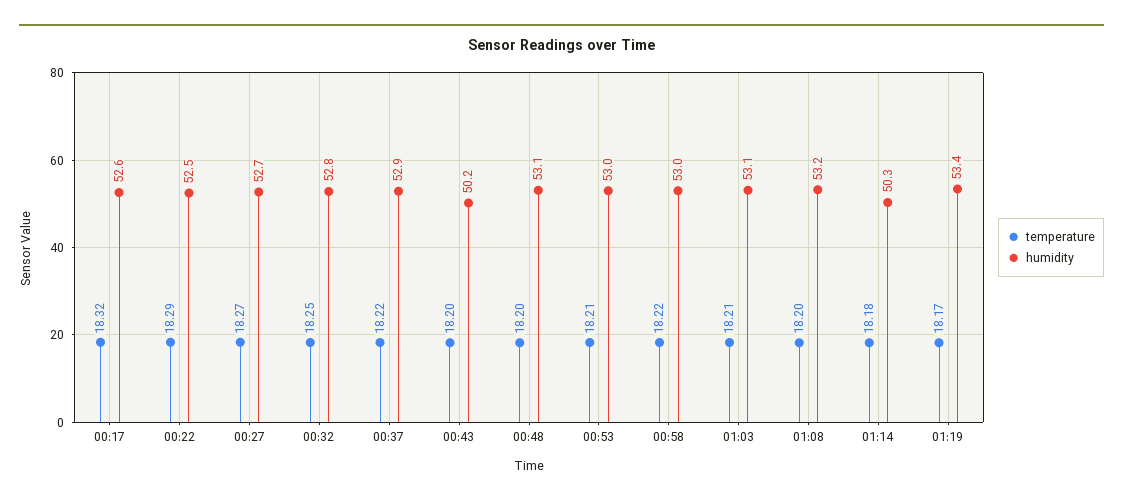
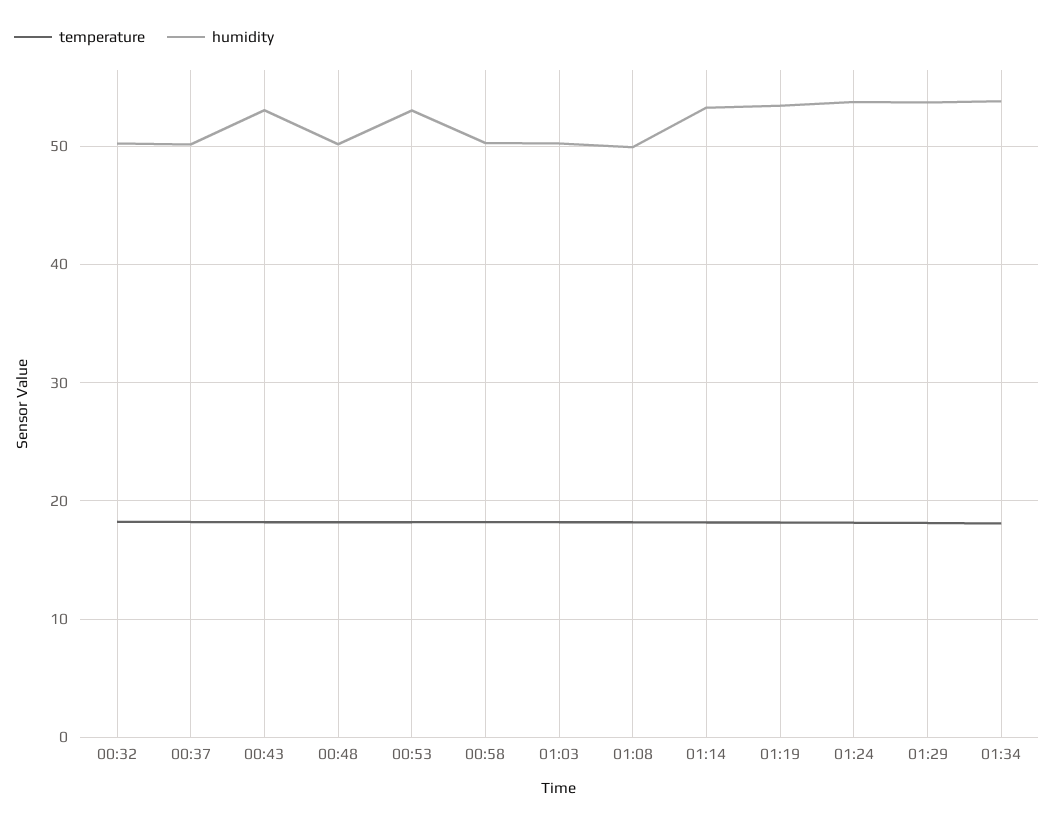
temperature, 00:17: 18.32 -> none
humidity, 00:17: 52.6 -> none
temperature, 00:22: 18.29 -> none
humidity, 00:22: 52.5 -> none
temperature, 00:27: 18.27 -> none
humidity, 00:27: 52.7 -> none
humidity, 00:32: 52.8 -> 50
humidity, 00:37: 52.9 -> 50
humidity, 00:43: 50.2 -> 53
humidity, 00:48: 53.1 -> 50
humidity, 00:58: 53 -> 50
humidity, 01:03: 53.1 -> 50
humidity, 01:08: 53.2 -> 50
humidity, 01:14: 50.3 -> 53
temperature, 01:24: none -> 18
humidity, 01:24: none -> 54
temperature, 01:29: none -> 18
humidity, 01:29: none -> 54
temperature, 01:34: none -> 18
humidity, 01:34: none -> 54

